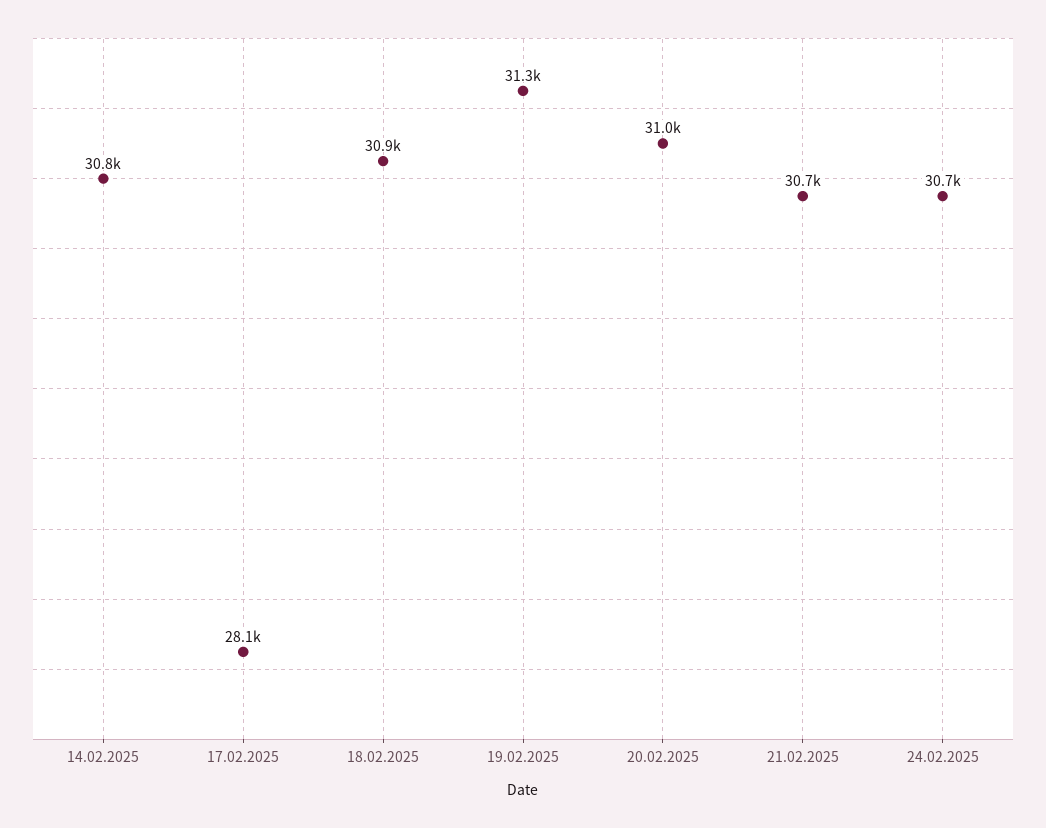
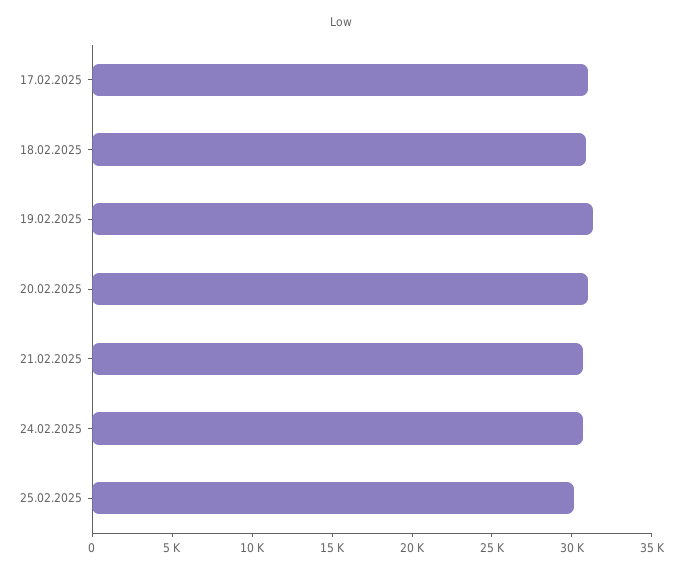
14.02.2025: 30800 -> none
17.02.2025: 28100 -> 31000
25.02.2025: none -> 30000

